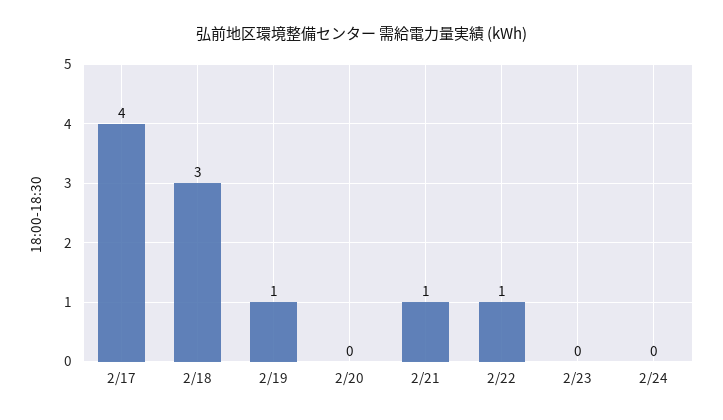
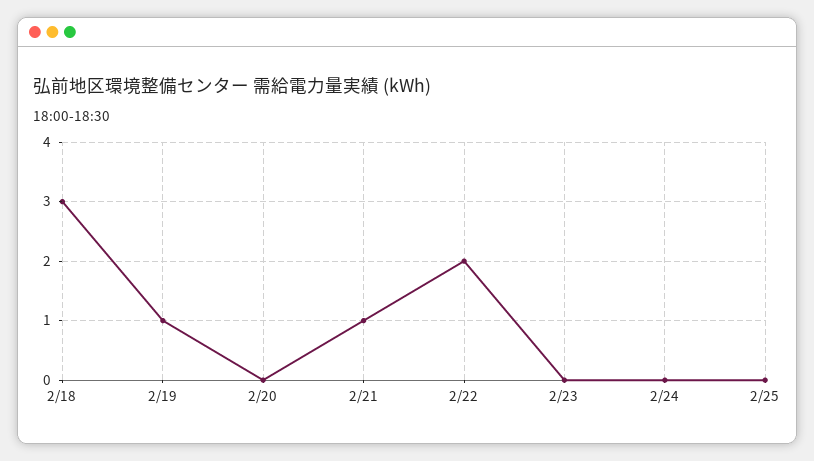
2/17: 4 -> none
2/22: 1 -> 2
2/25: none -> 0

